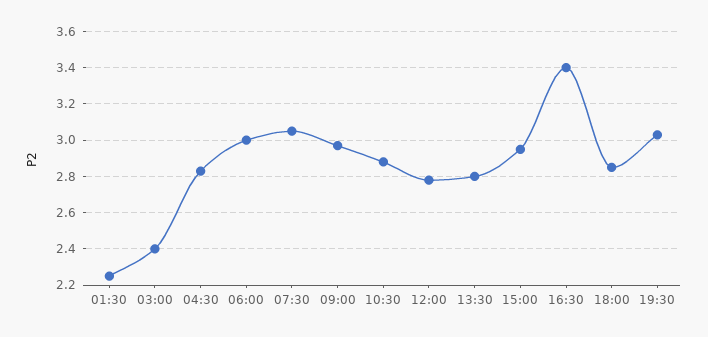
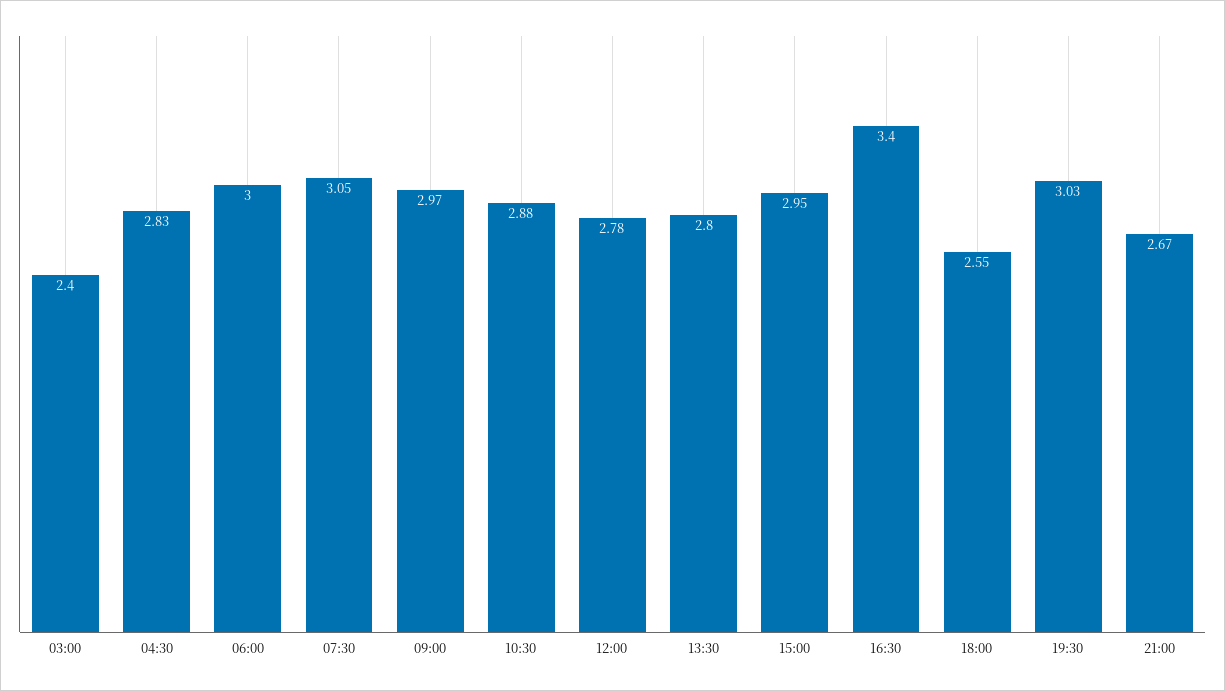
01:30: 2.25 -> none
18:00: 2.85 -> 2.55
21:00: none -> 2.67

